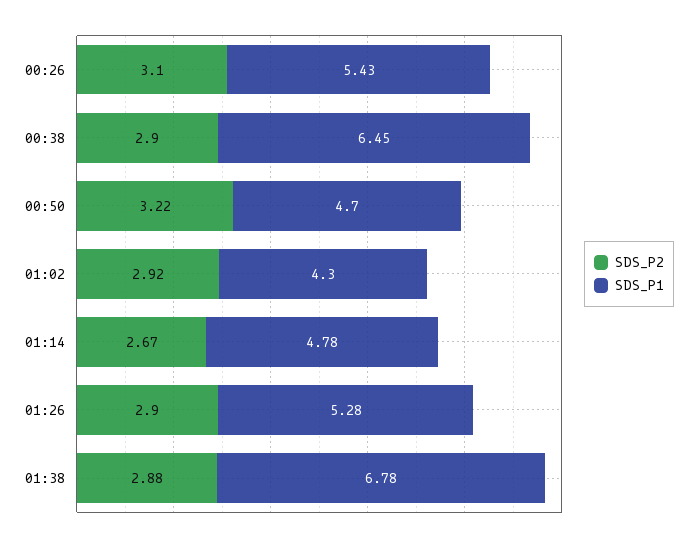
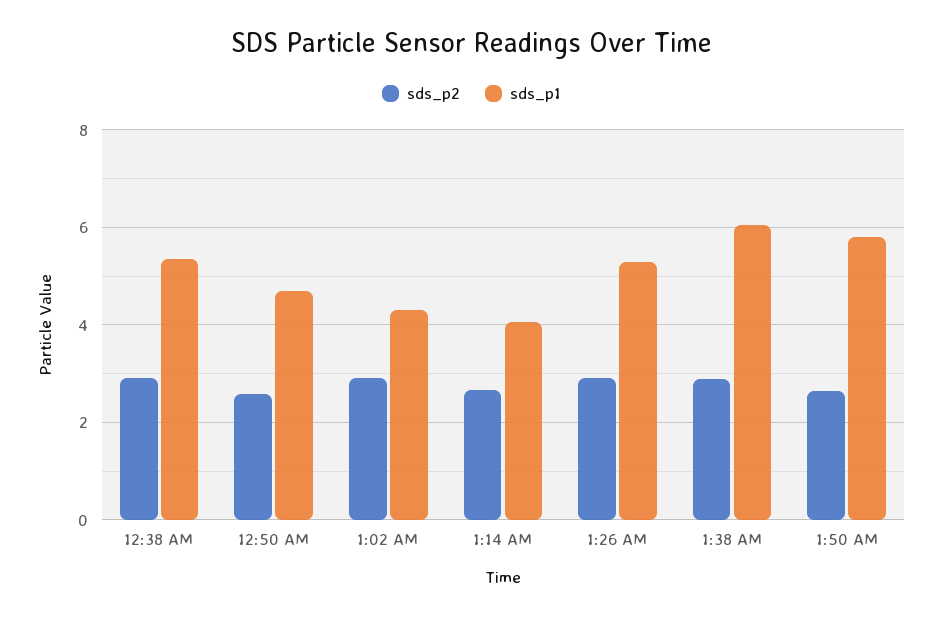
SDS_P2, 00:26: 3.1 -> none
SDS_P1, 00:26: 5.43 -> none
SDS_P1, 00:38: 6.45 -> 5.4
SDS_P2, 00:50: 3.22 -> 2.6
SDS_P1, 01:14: 4.78 -> 4
SDS_P1, 01:38: 6.78 -> 6
SDS_P2, 1:50 AM: none -> 2.6
SDS_P1, 1:50 AM: none -> 5.8

